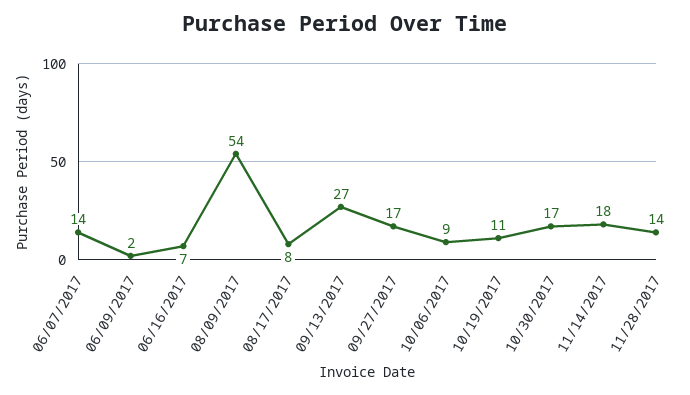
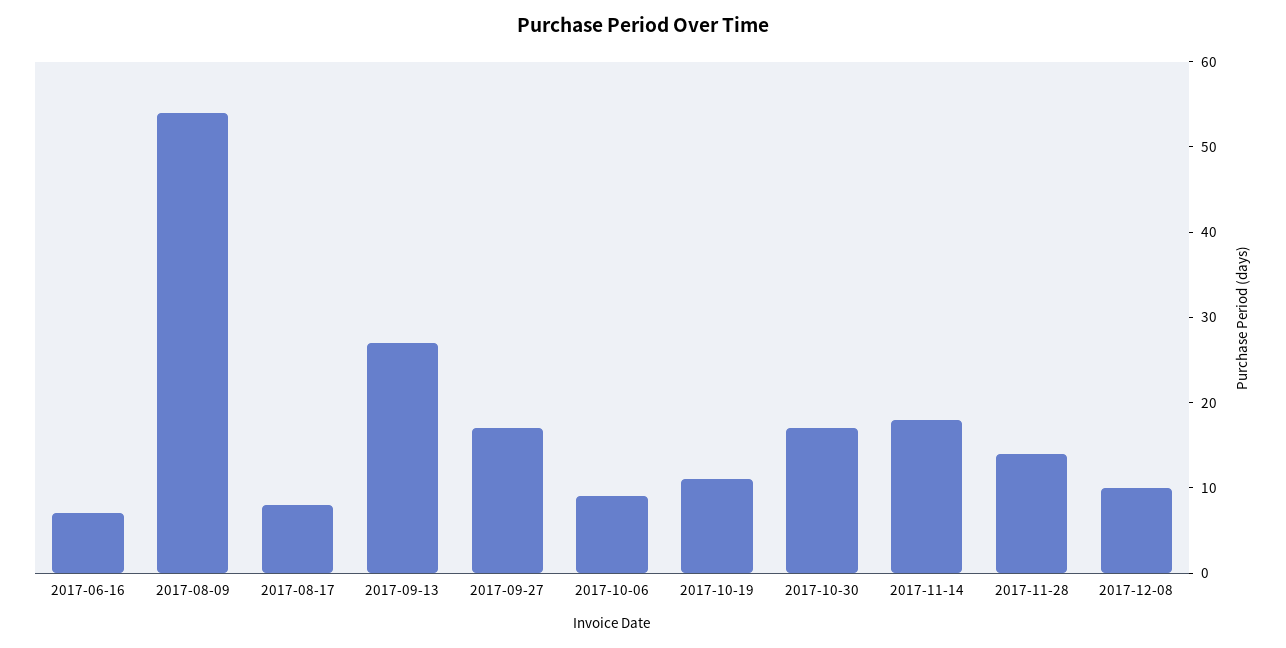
06/07/2017: 14 -> none
06/09/2017: 2 -> none
2017-12-08: none -> 10

